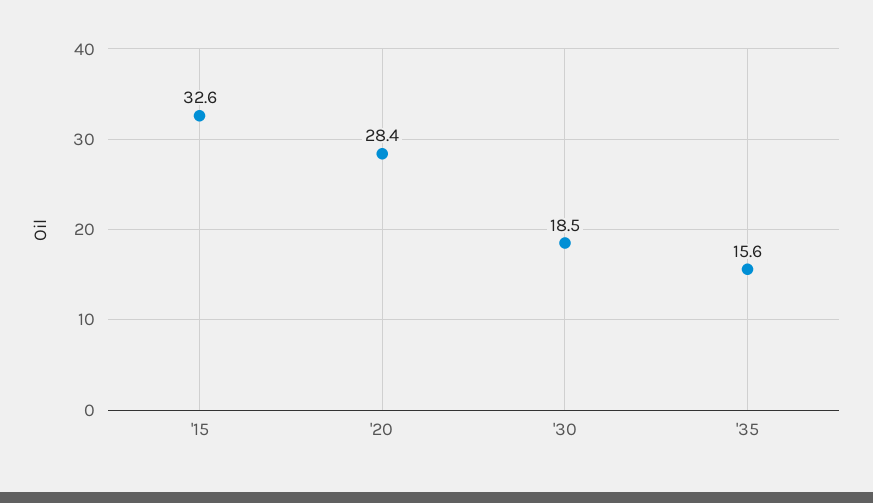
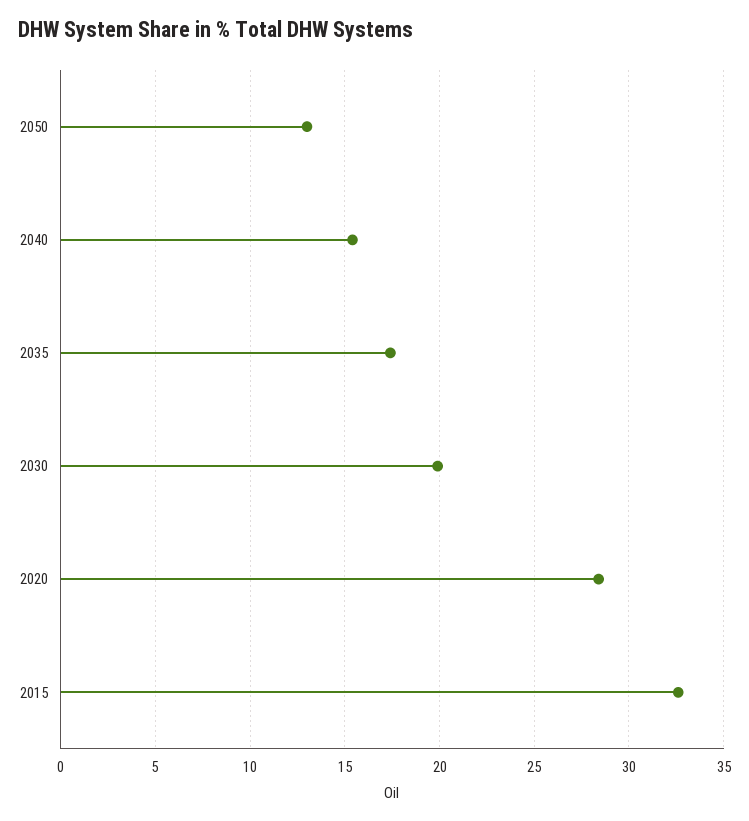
'30: 18.5 -> 20
'35: 15.6 -> 17.5
2050: none -> 13
2040: none -> 15.5

